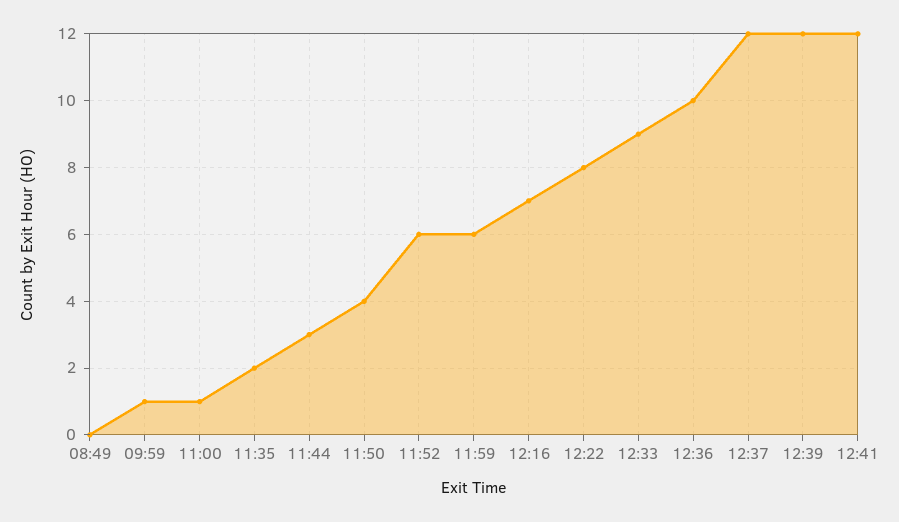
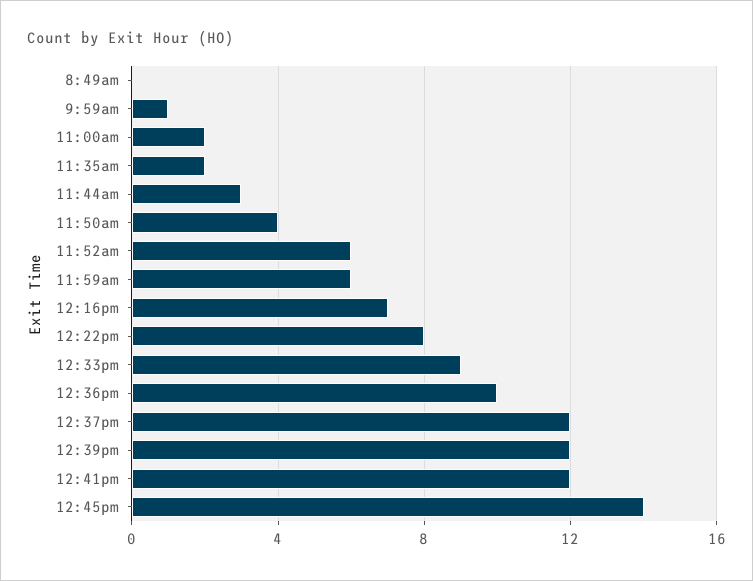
11:00: 1 -> 2
12:45pm: none -> 14

